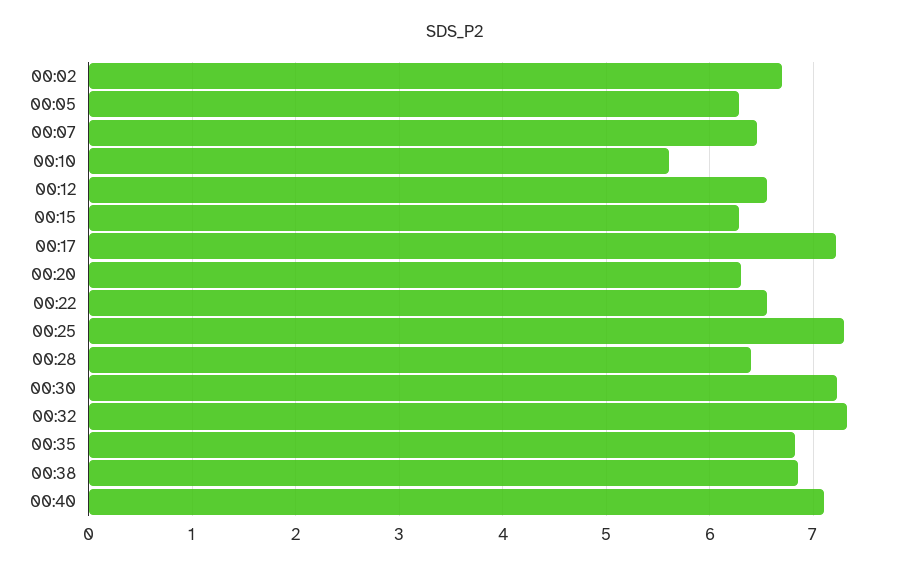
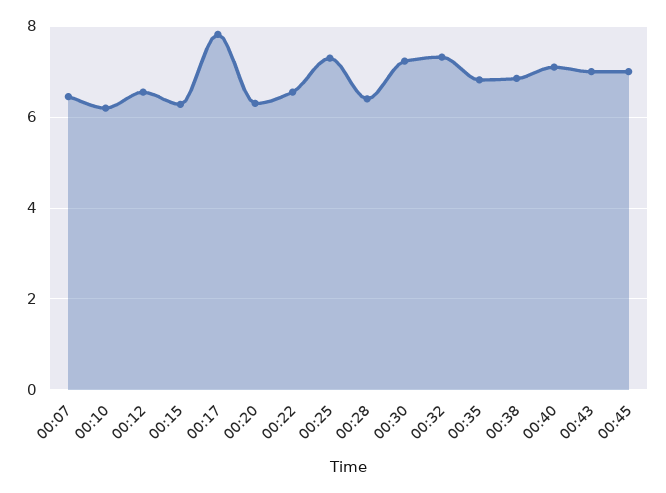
00:02: 6.7 -> none
00:05: 6.3 -> none
00:10: 5.6 -> 6.2
00:17: 7.2 -> 7.8
00:43: none -> 7
00:45: none -> 7

